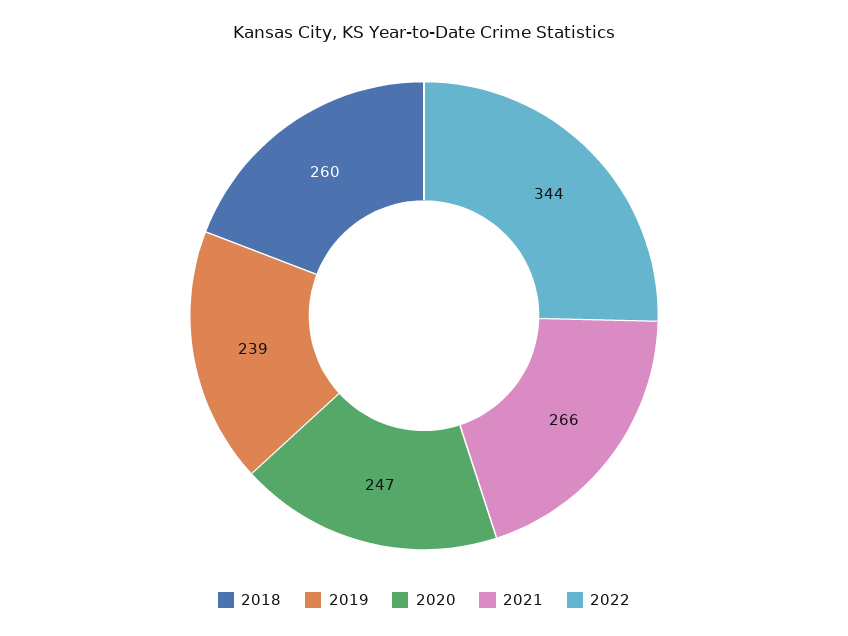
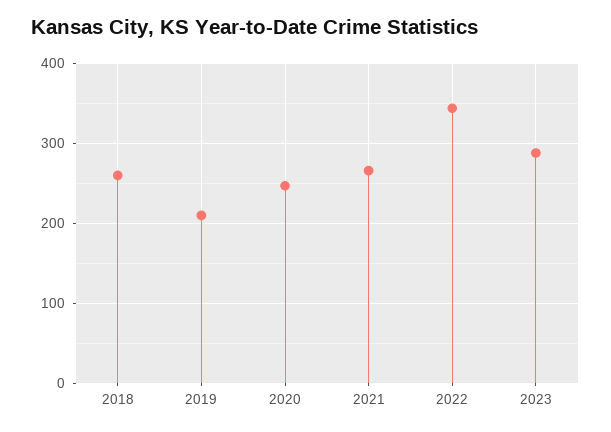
2019: 239 -> 210
2023: none -> 290

